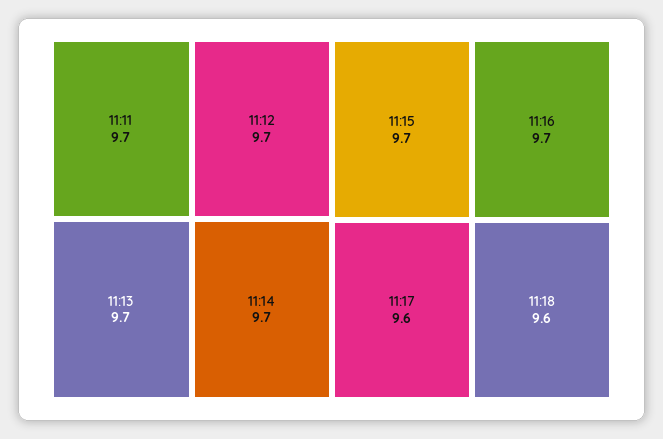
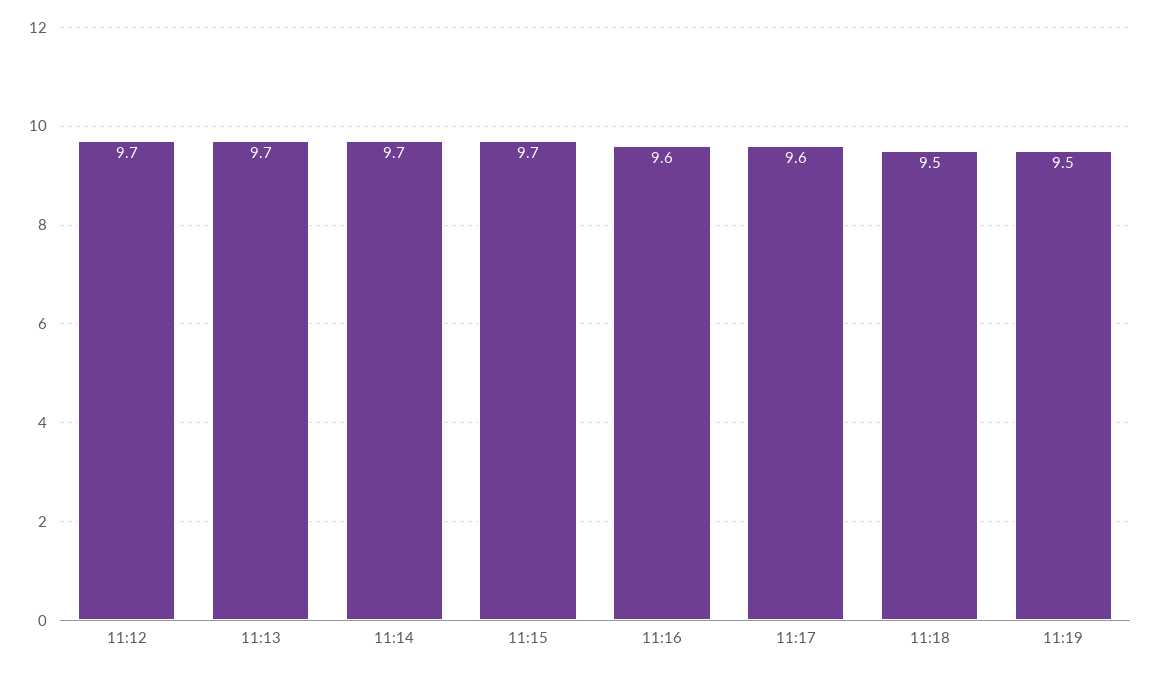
11:11: 9.7 -> none
11:16: 9.7 -> 9.6
11:18: 9.6 -> 9.5
11:19: none -> 9.5

